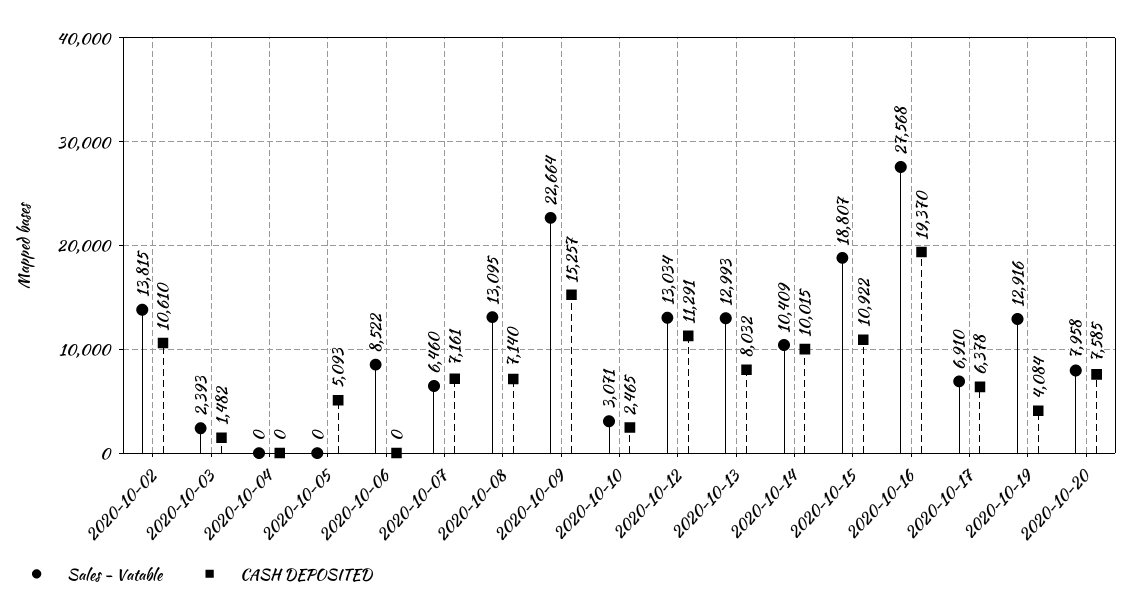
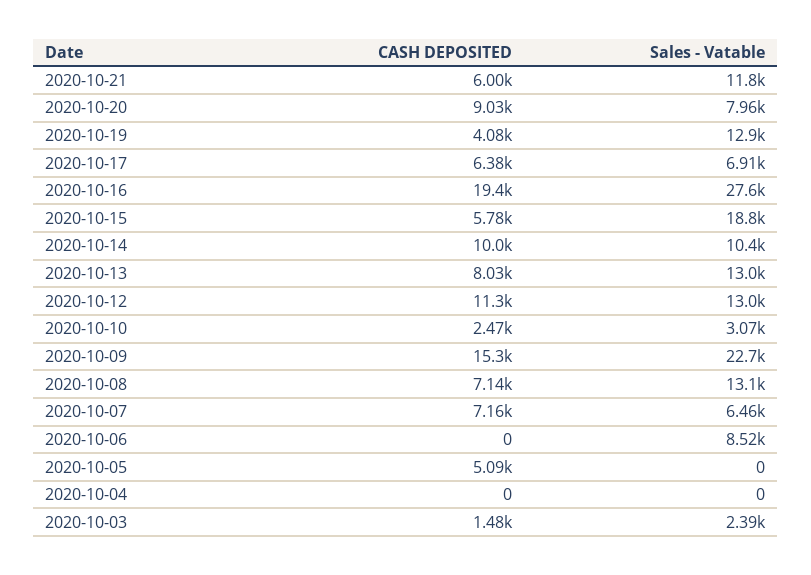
Sales - Vatable, 2020-10-02: 13815 -> none
CASH DEPOSITED, 2020-10-02: 10610 -> none
CASH DEPOSITED, 2020-10-15: 10922 -> 5780
CASH DEPOSITED, 2020-10-20: 7585 -> 9030
CASH DEPOSITED, 2020-10-21: none -> 6000
Sales - Vatable, 2020-10-21: none -> 11800

